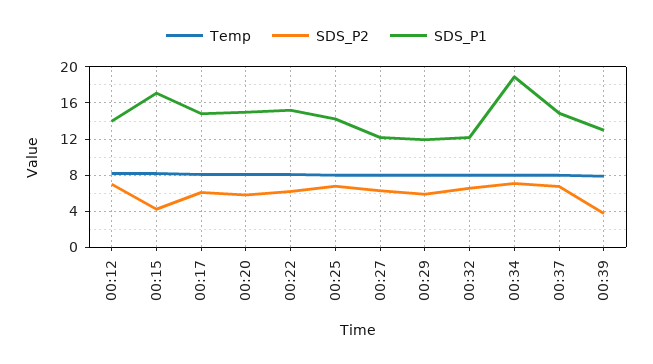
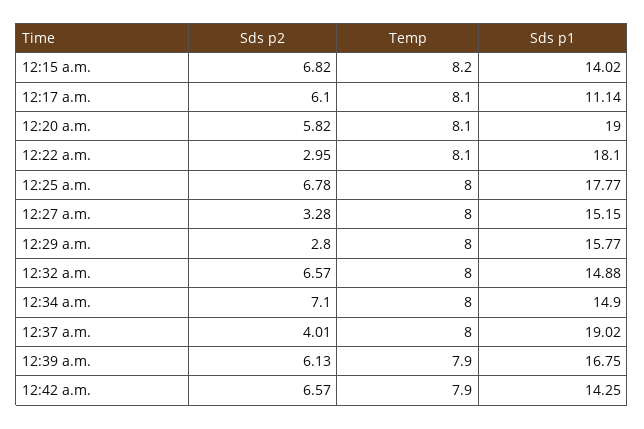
Temp, 00:12: 8 -> none
SDS_P2, 00:12: 7 -> none
SDS_P1, 00:12: 14 -> none
SDS_P2, 00:15: 4 -> 6.82
SDS_P1, 00:15: 17 -> 14.02
SDS_P1, 00:17: 15 -> 11.14
SDS_P1, 00:20: 15 -> 19
SDS_P2, 00:22: 6 -> 2.95
SDS_P1, 00:22: 15 -> 18.1
SDS_P1, 00:25: 14 -> 17.77
SDS_P2, 00:27: 6 -> 3.28
SDS_P1, 00:27: 12 -> 15.15
SDS_P2, 00:29: 6 -> 2.8
SDS_P1, 00:29: 12 -> 15.77
SDS_P1, 00:32: 12 -> 14.88
SDS_P1, 00:34: 19 -> 14.9
SDS_P2, 00:37: 7 -> 4.01
SDS_P1, 00:37: 15 -> 19.02
SDS_P2, 00:39: 4 -> 6.13
SDS_P1, 00:39: 13 -> 16.75
SDS_P2, 12:42 a.m.: none -> 6.57
Temp, 12:42 a.m.: none -> 7.9
SDS_P1, 12:42 a.m.: none -> 14.25

